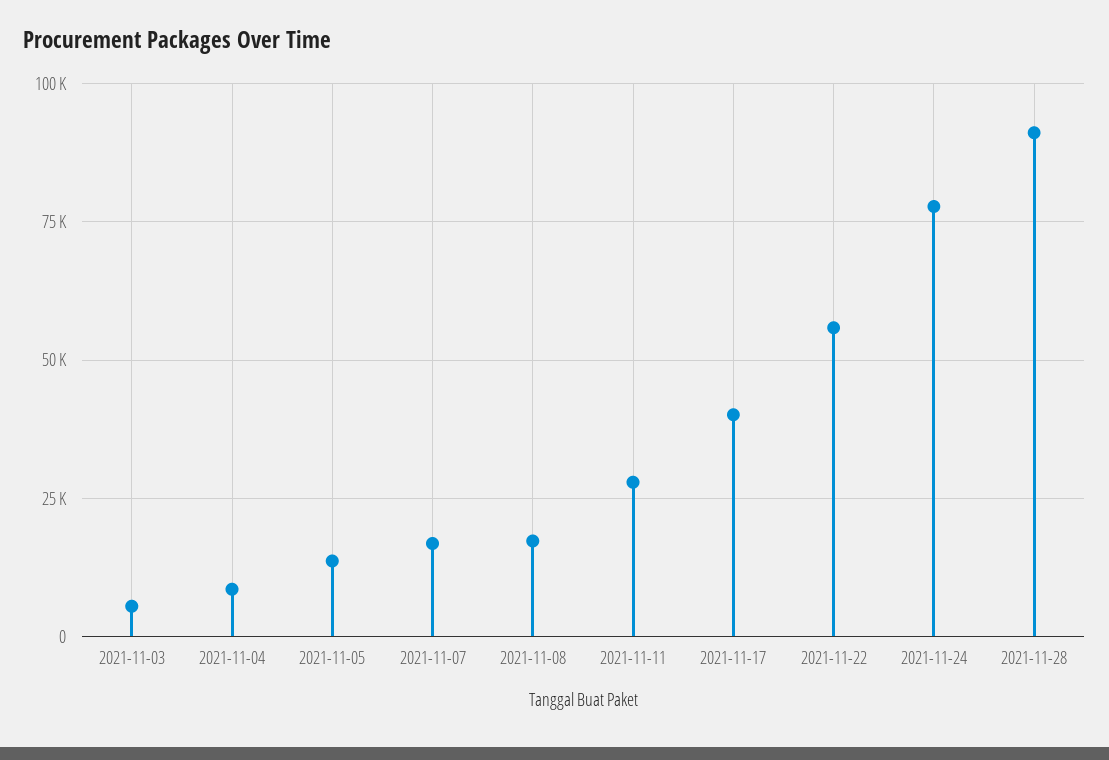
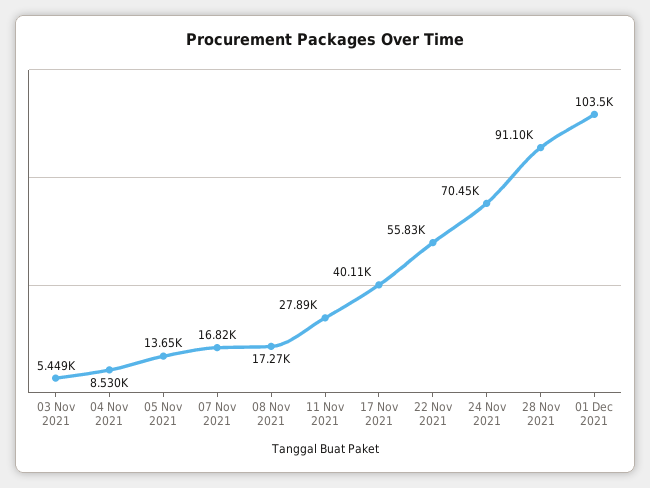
2021-11-24: 77500 -> 70450
01 Dec 2021: none -> 103500

